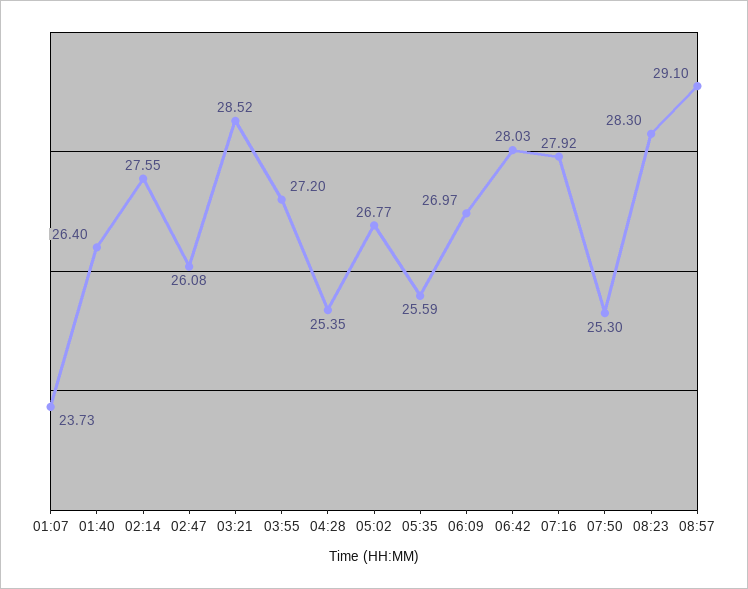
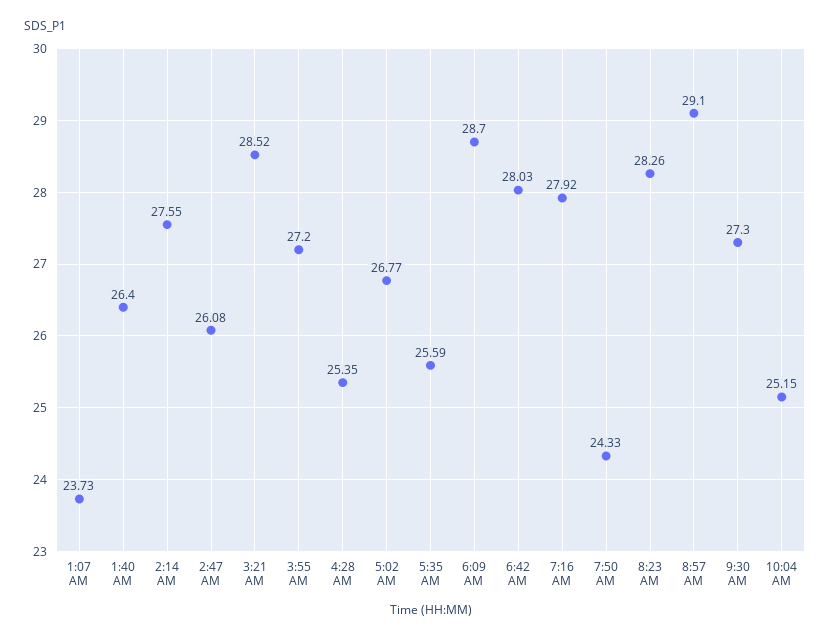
06:09: 26.97 -> 28.7
07:50: 25.3 -> 24.33
08:23: 28.3 -> 28.26
9:30 AM: none -> 27.3
10:04 AM: none -> 25.15

